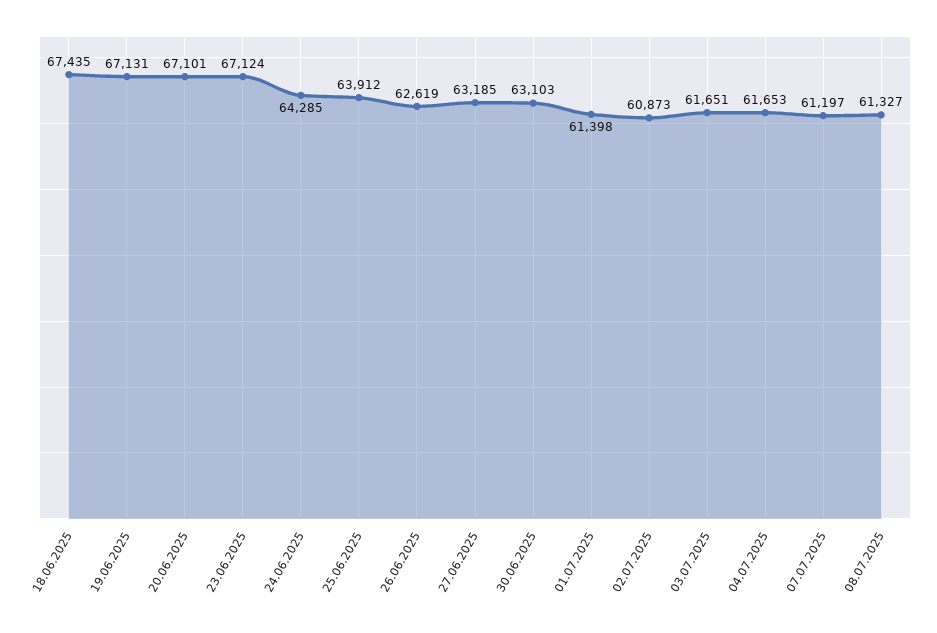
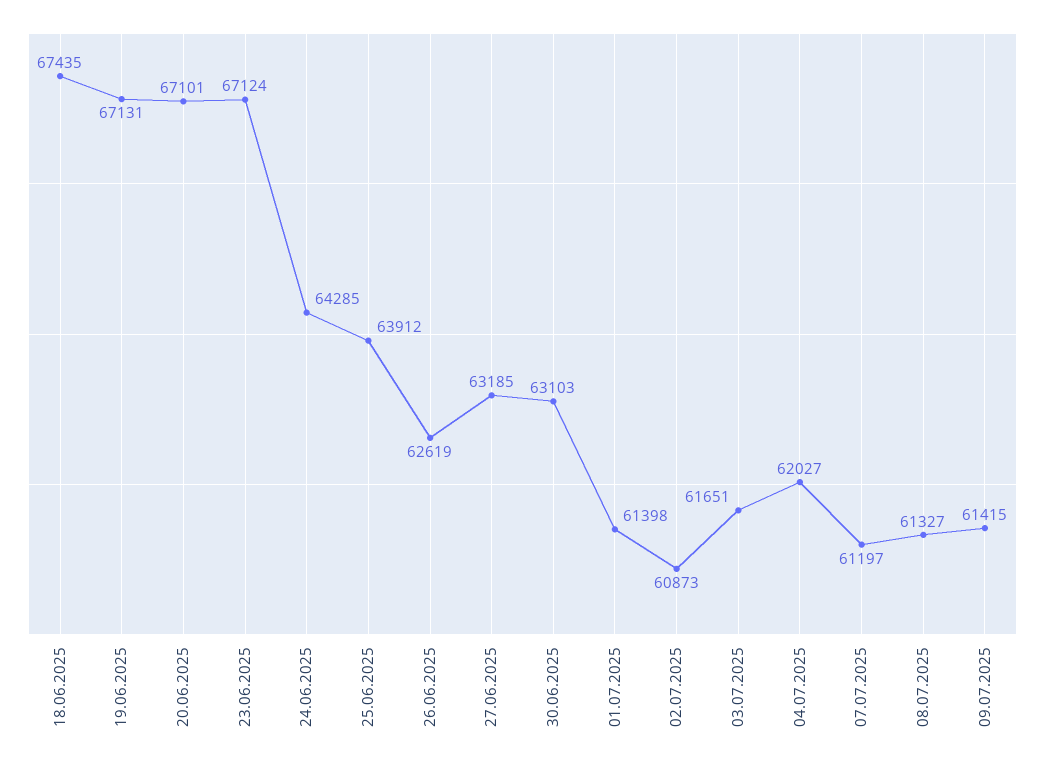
04.07.2025: 61653 -> 62027
09.07.2025: none -> 61415

